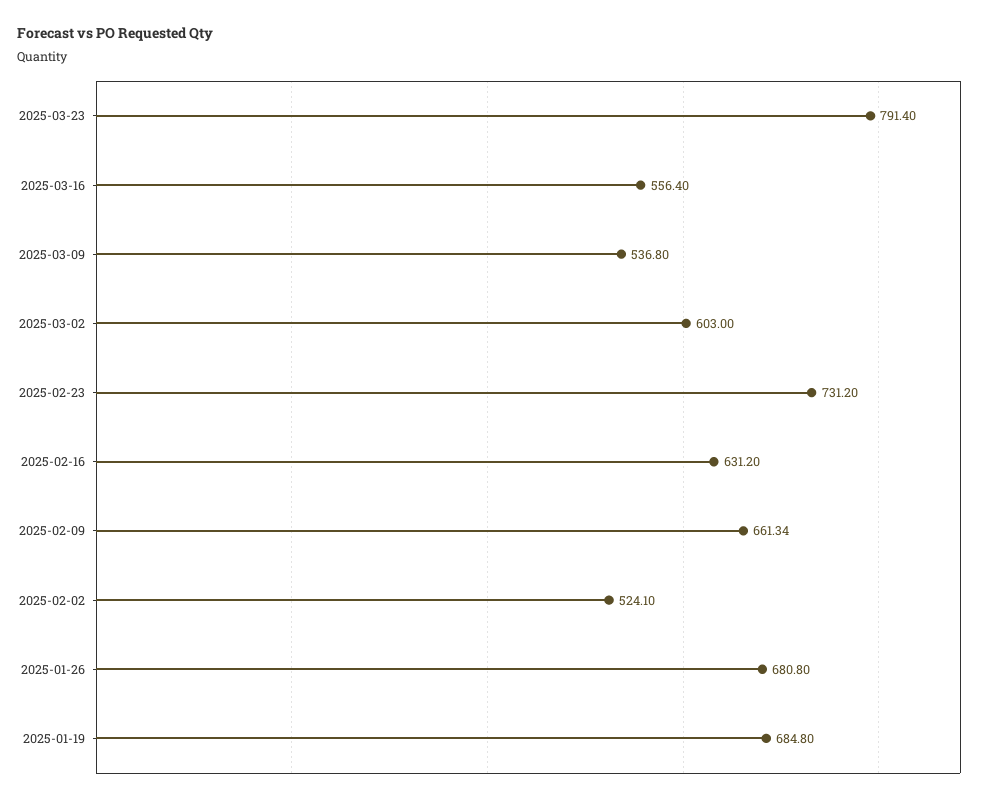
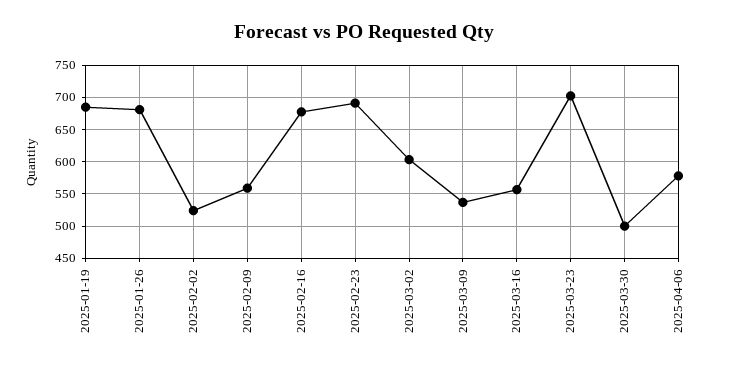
2025-03-23: 791.4 -> 700
2025-02-23: 731.2 -> 690
2025-02-16: 631.2 -> 680
2025-02-09: 661.34 -> 560
2025-03-30: none -> 500
2025-04-06: none -> 580

